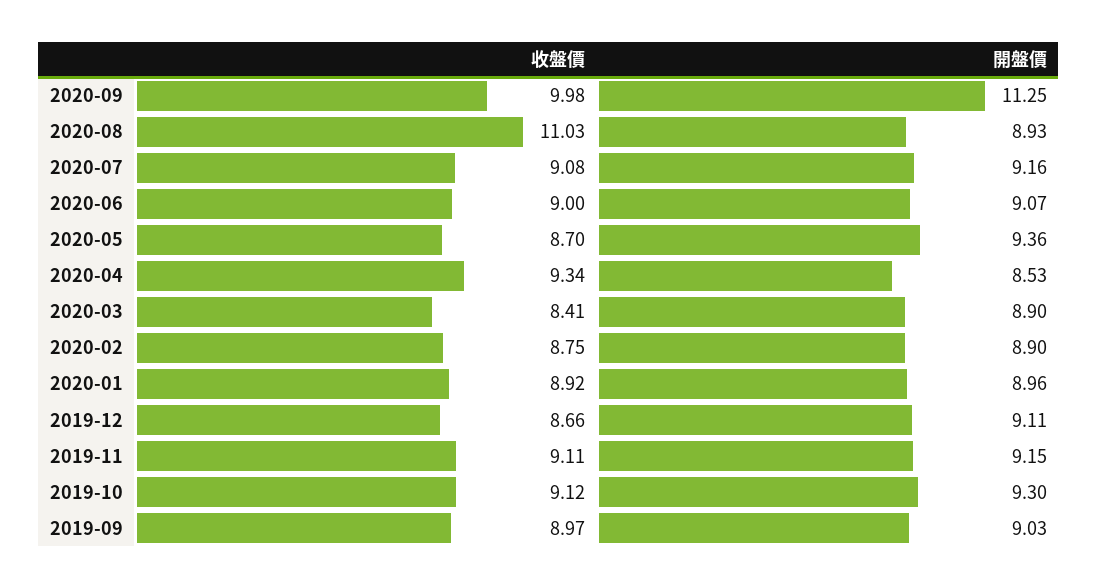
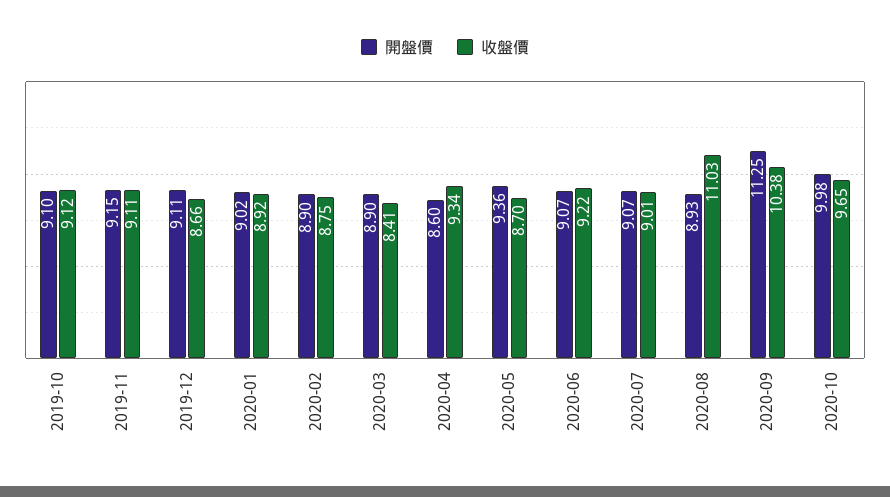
收盤價, 2020-09: 9.98 -> 10.38
收盤價, 2020-07: 9.08 -> 9.01
開盤價, 2020-07: 9.16 -> 9.07
收盤價, 2020-06: 9 -> 9.22
開盤價, 2020-04: 8.53 -> 8.6
開盤價, 2020-01: 8.96 -> 9.02
開盤價, 2019-10: 9.3 -> 9.1
收盤價, 2019-09: 8.97 -> none
開盤價, 2019-09: 9.03 -> none
開盤價, 2020-10: none -> 9.98
收盤價, 2020-10: none -> 9.65

